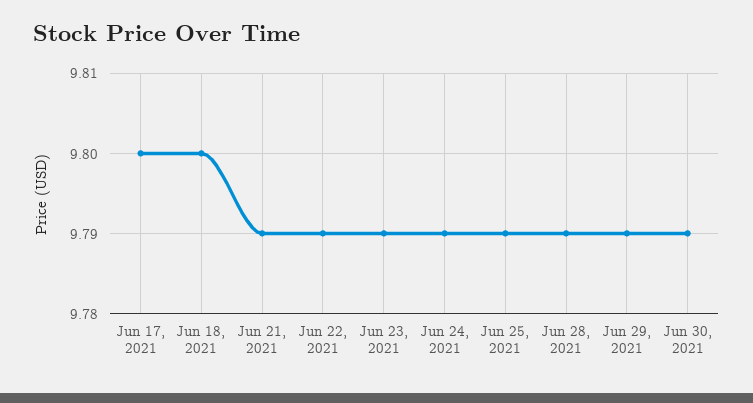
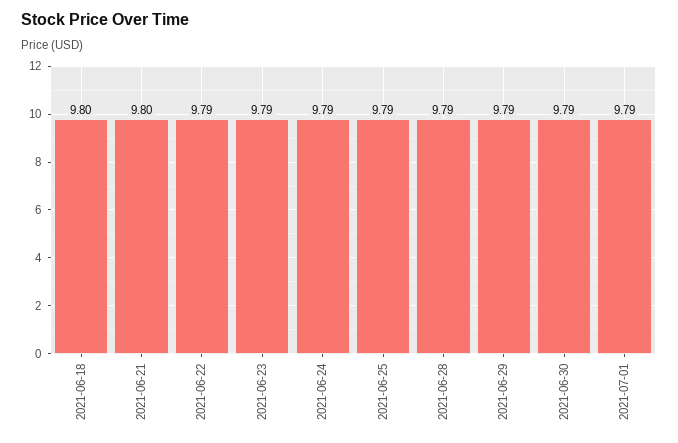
Jun 17, 2021: 9.8 -> none
Jun 21, 2021: 9.79 -> 9.8
2021-07-01: none -> 9.79

